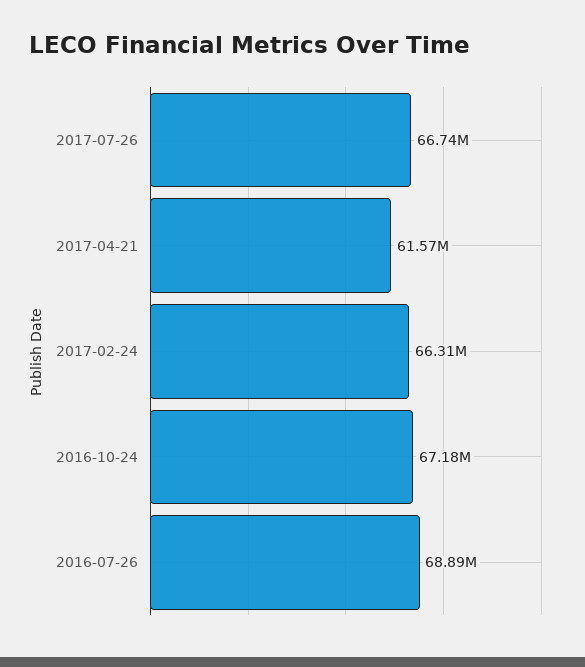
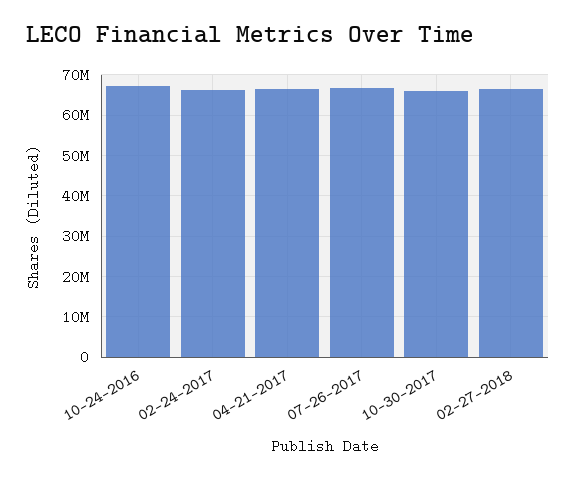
2017-04-21: 61570000 -> 66000000
2016-07-26: 68890000 -> none
10-30-2017: none -> 66000000
02-27-2018: none -> 66000000

